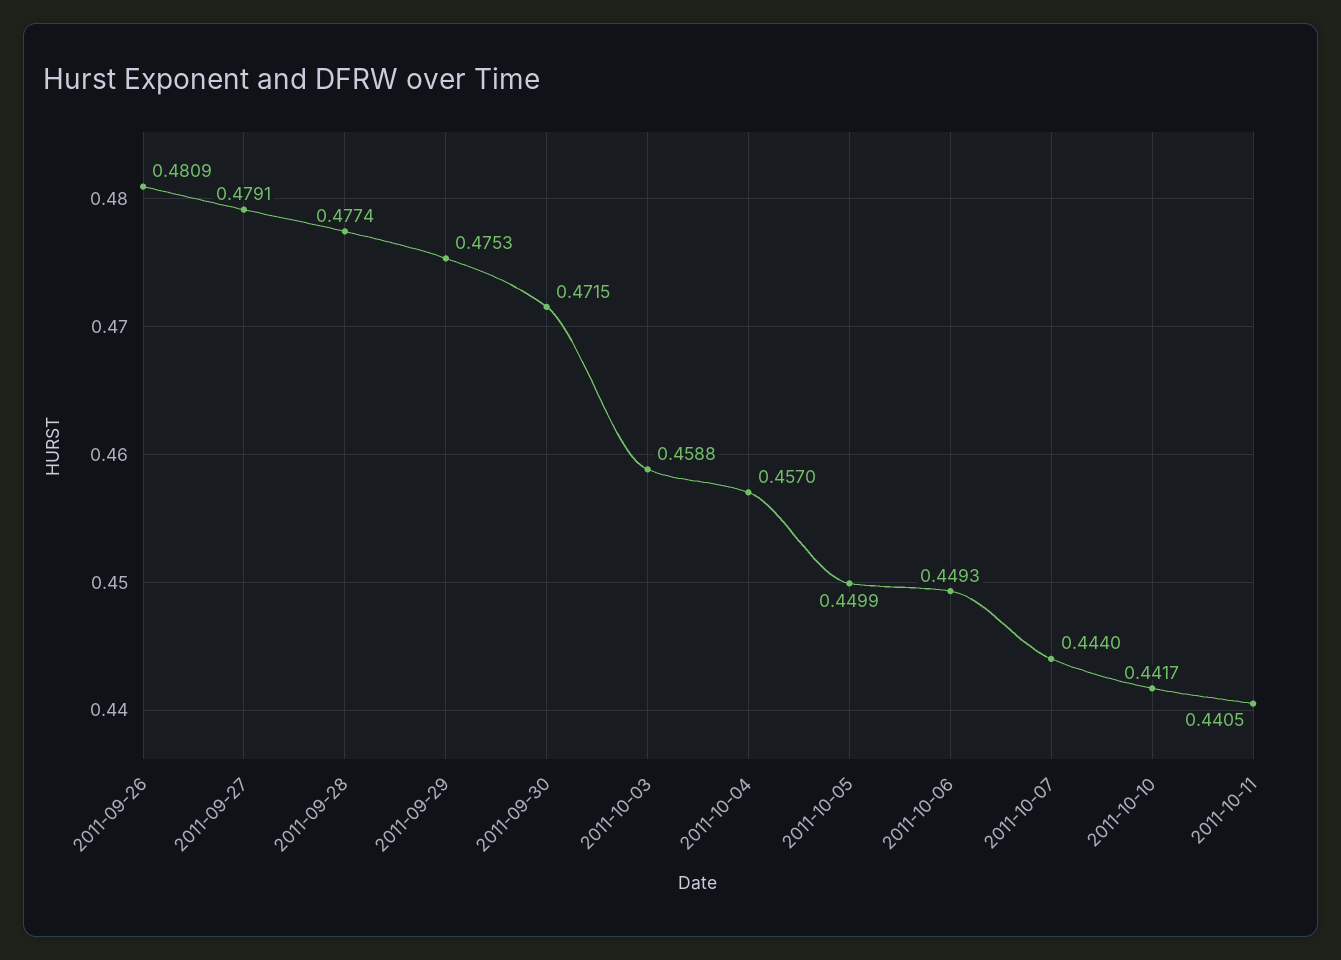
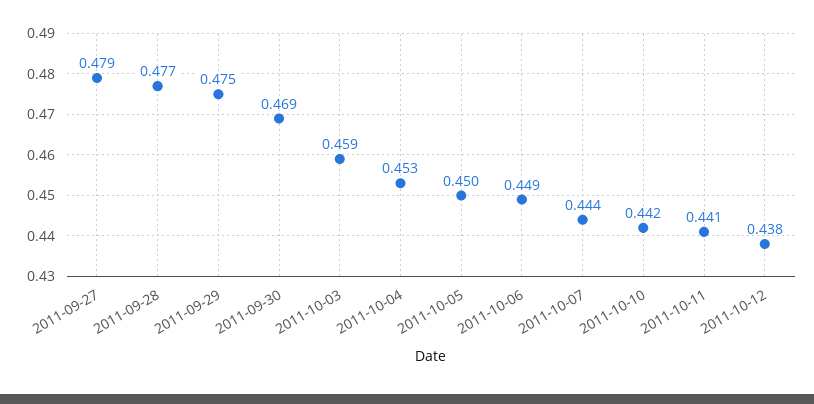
2011-09-26: 0.4809 -> none
2011-09-30: 0.4715 -> 0.469
2011-10-04: 0.457 -> 0.453
2011-10-12: none -> 0.438

